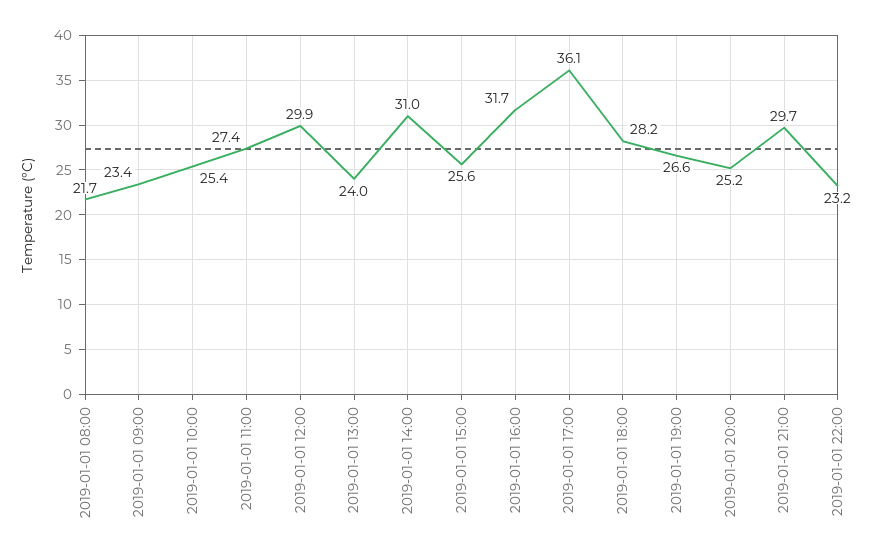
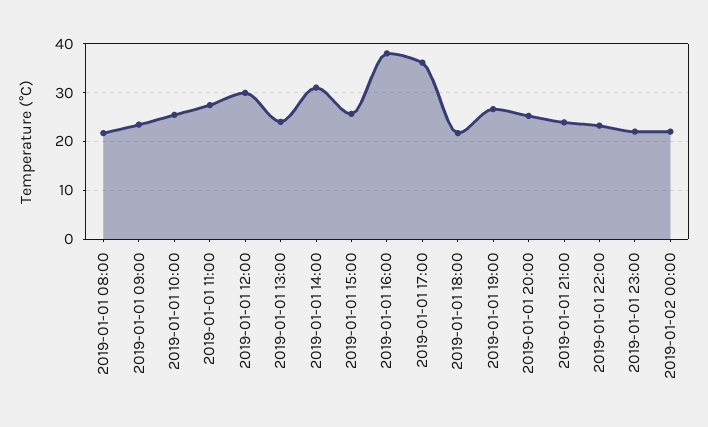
2019-01-01 16:00: 31.7 -> 38
2019-01-01 18:00: 28.2 -> 22
2019-01-01 21:00: 29.7 -> 24
2019-01-01 23:00: none -> 22
2019-01-02 00:00: none -> 22

